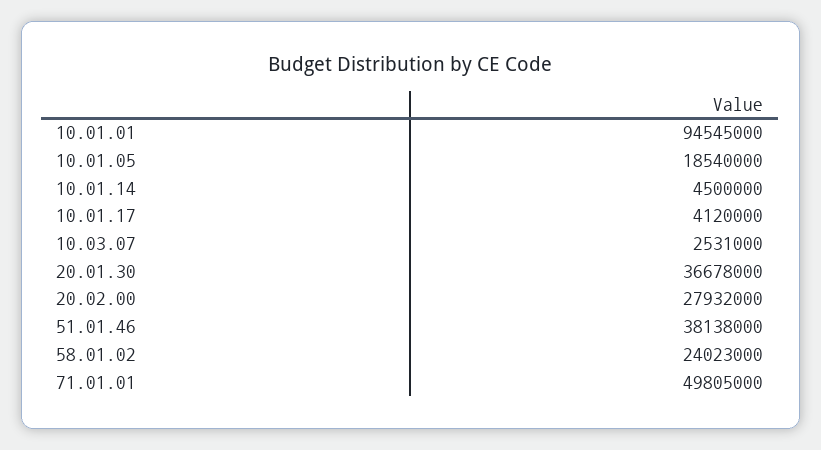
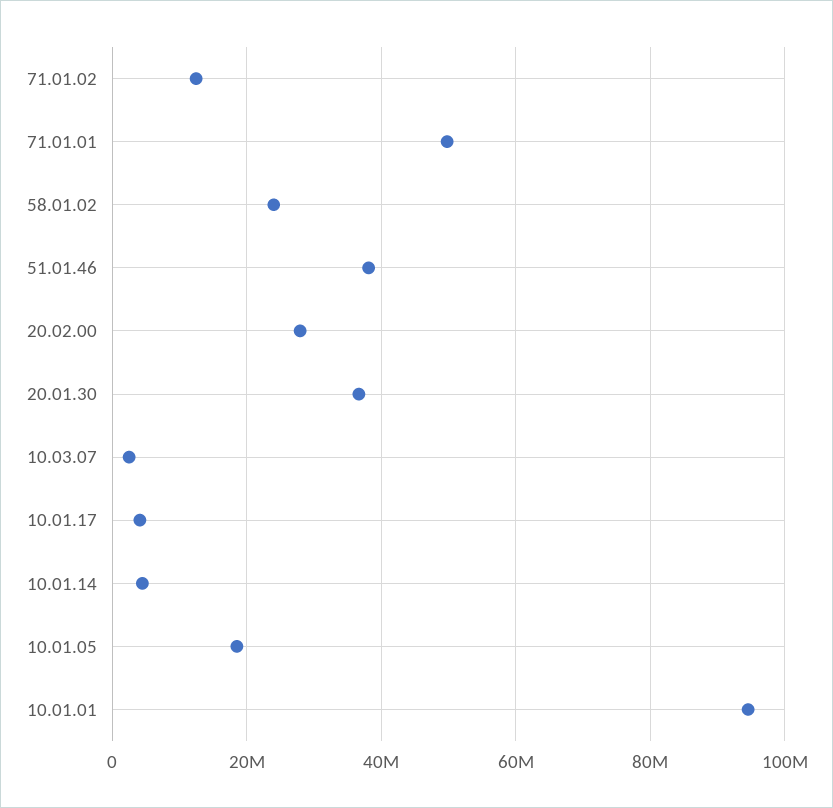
71.01.02: none -> 12000000

